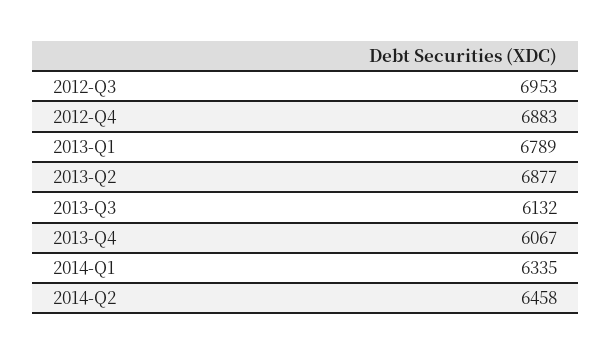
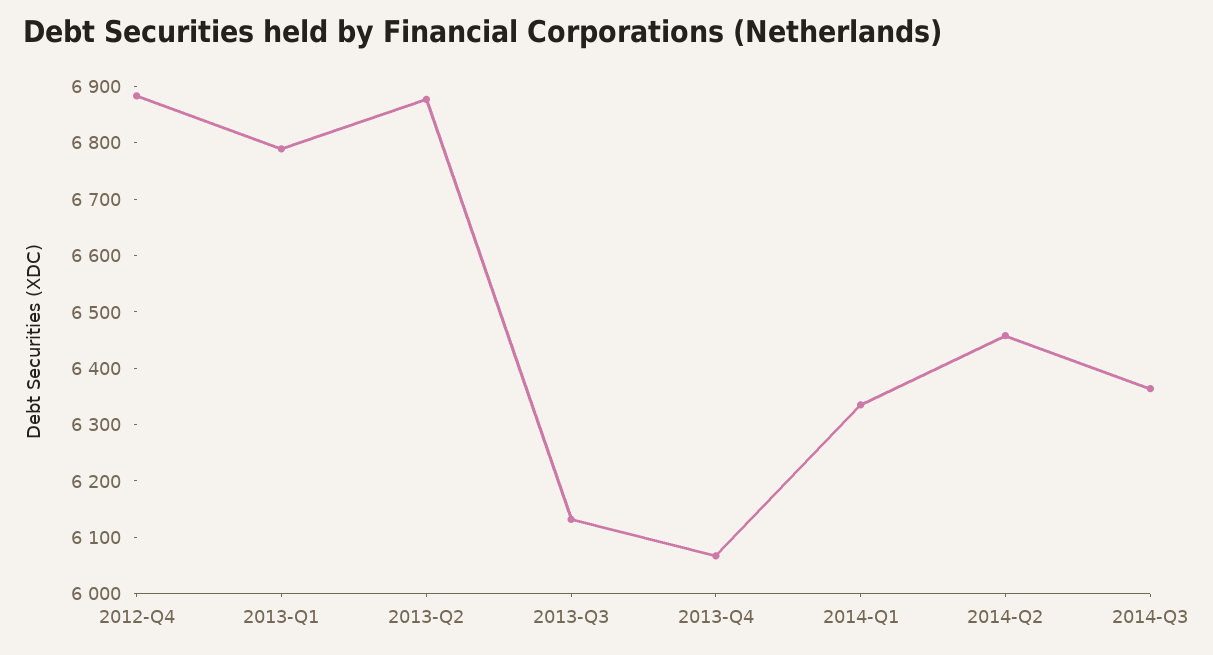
2012-Q3: 6953 -> none
2014-Q3: none -> 6360

